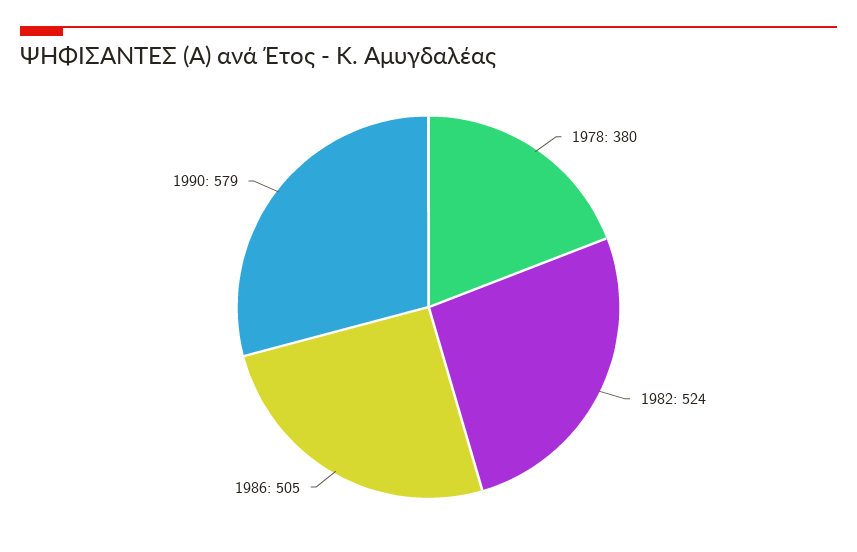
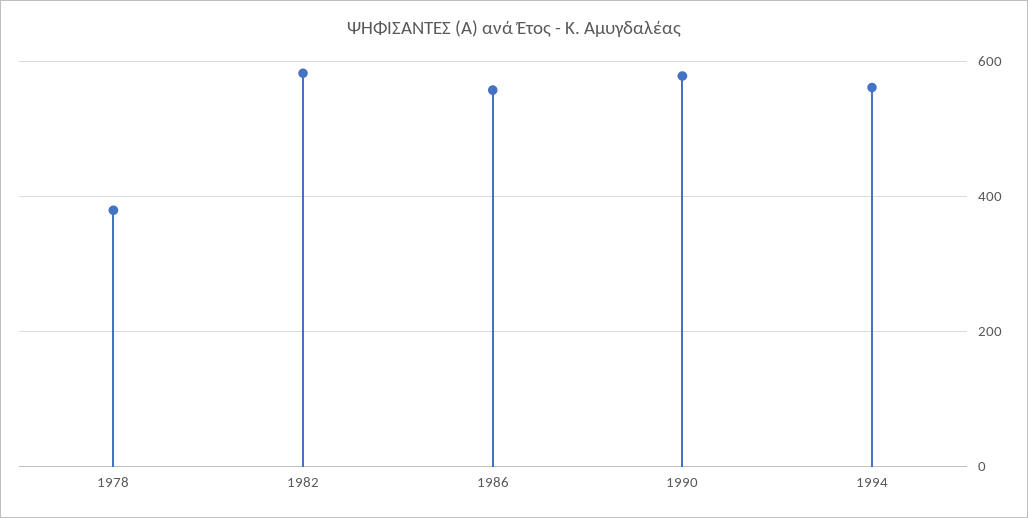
1982: 524 -> 580
1986: 505 -> 560
1994: none -> 560

